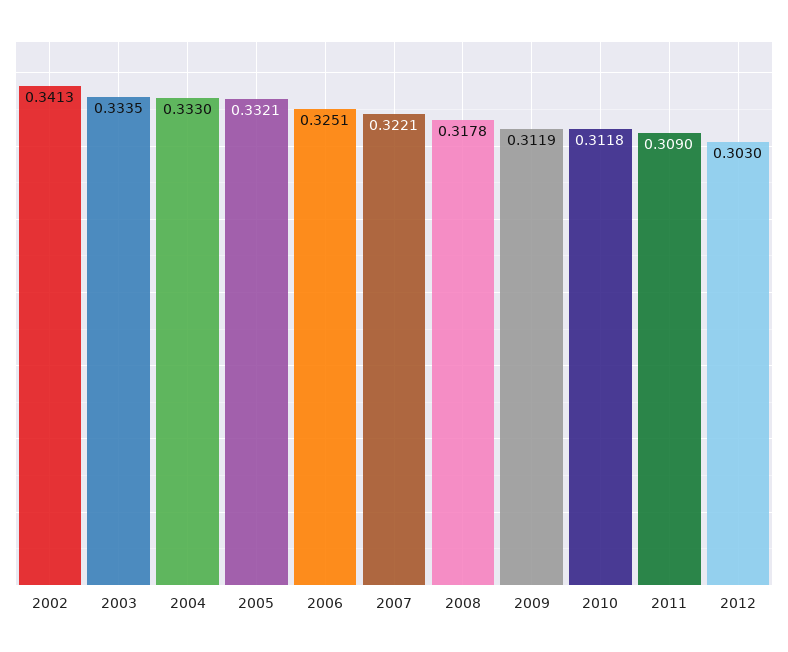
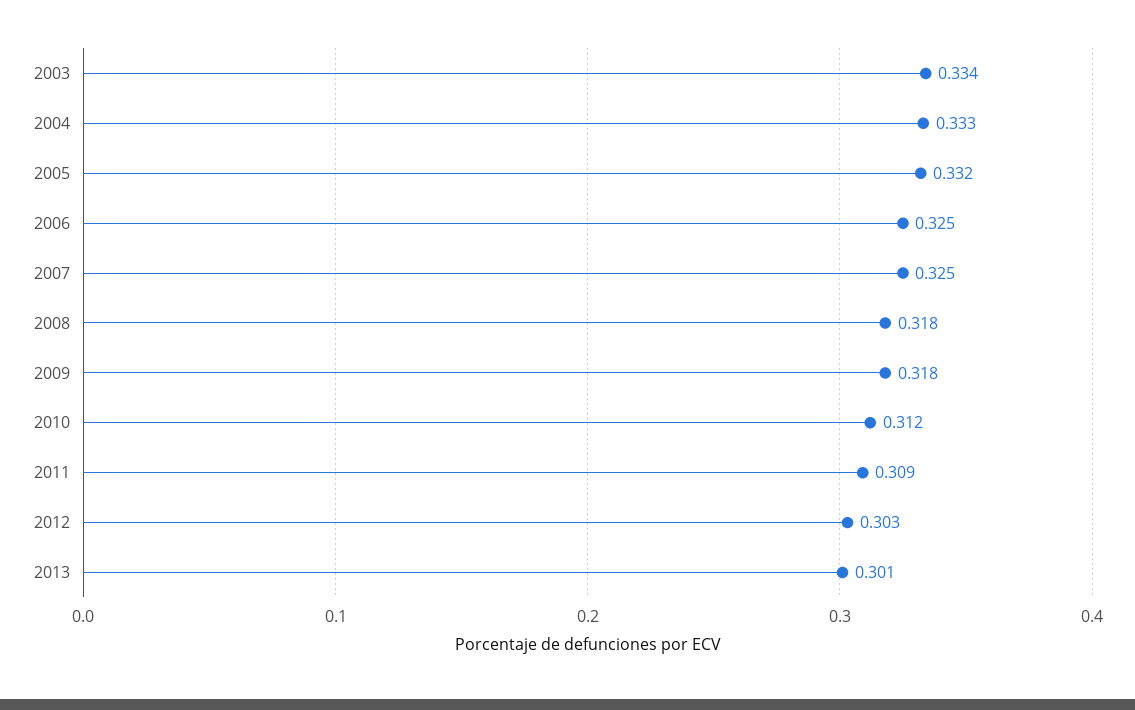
2002: 0.3413 -> none
2007: 0.3221 -> 0.325
2009: 0.3119 -> 0.318
2013: none -> 0.301

